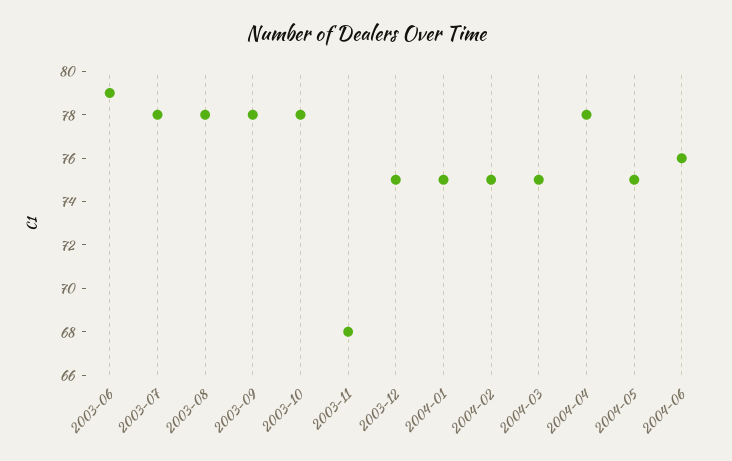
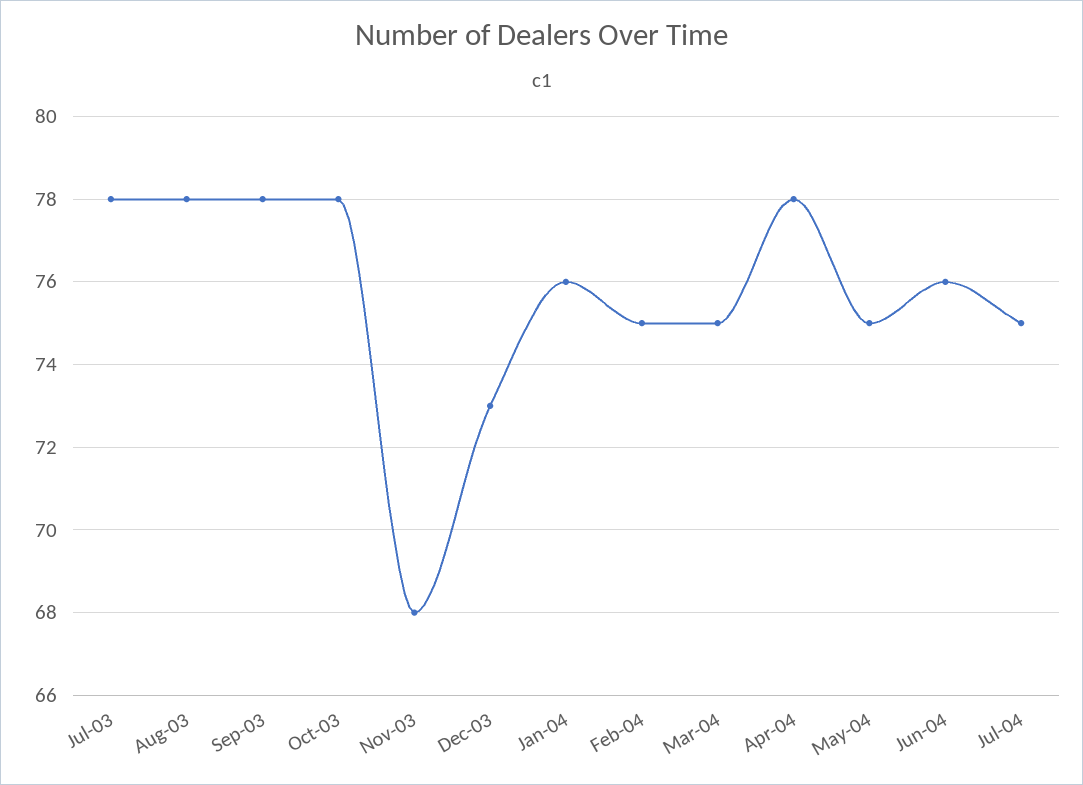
2003-06: 79 -> none
2003-12: 75 -> 73
2004-01: 75 -> 76
Jul-04: none -> 75

